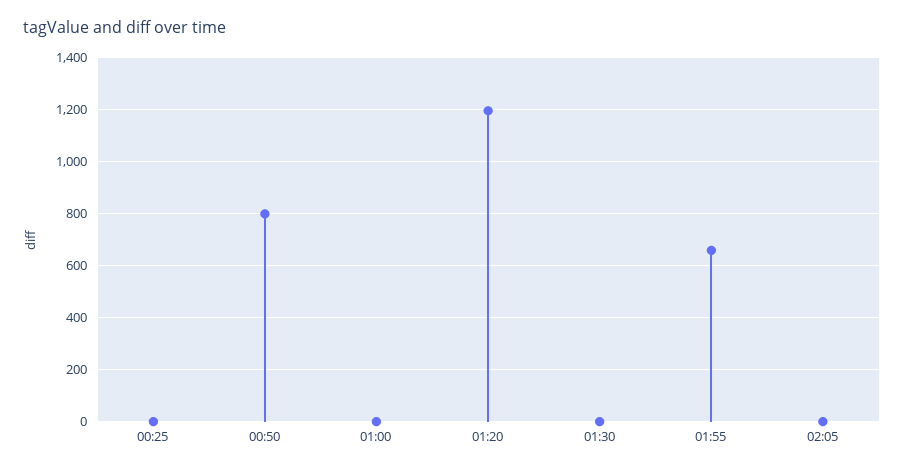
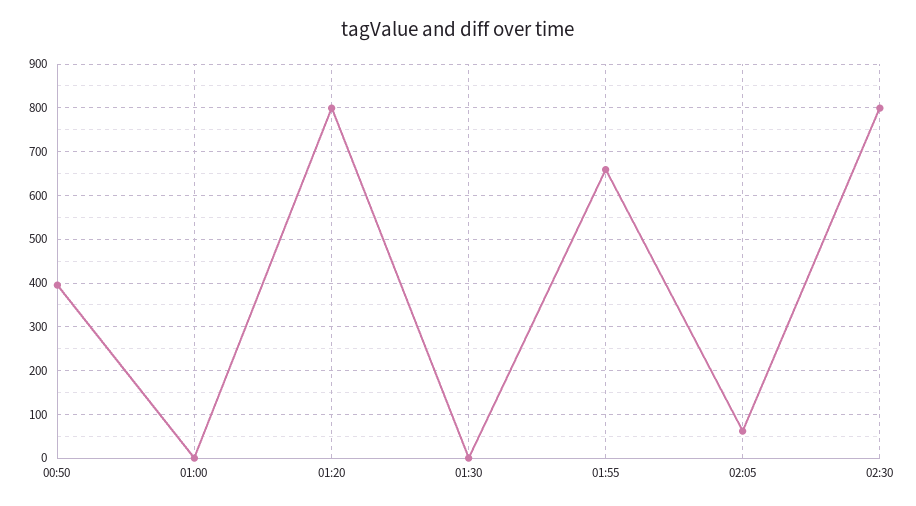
00:25: 0 -> none
00:50: 800 -> 400
01:20: 1200 -> 800
02:05: 0 -> 60
02:30: none -> 800

